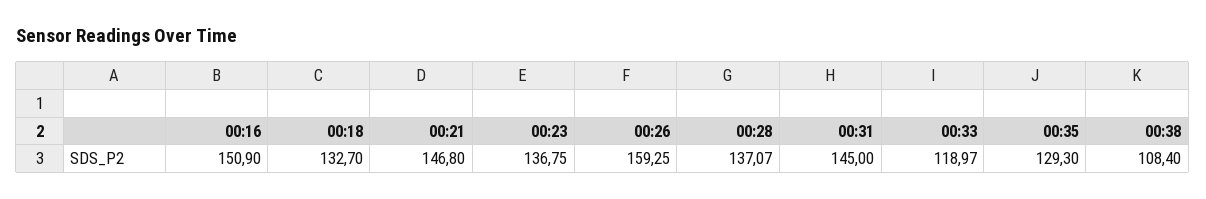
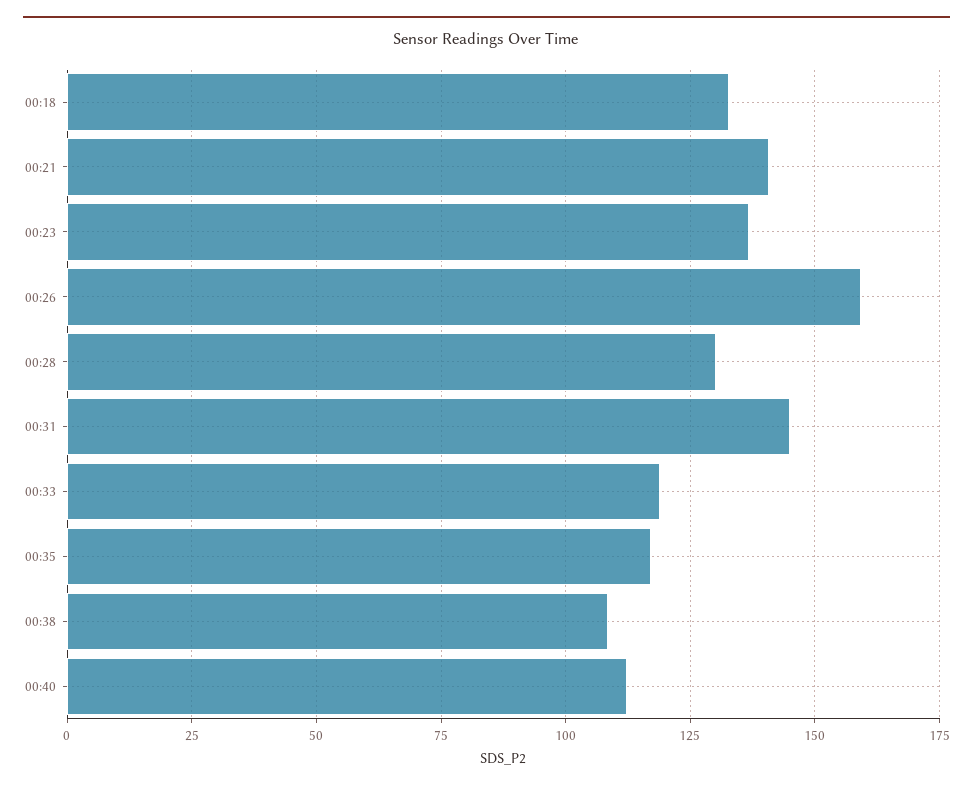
00:16: 150.9 -> none
00:21: 146.8 -> 140
00:28: 137.07 -> 130
00:35: 129.3 -> 117.5
00:40: none -> 112.5

